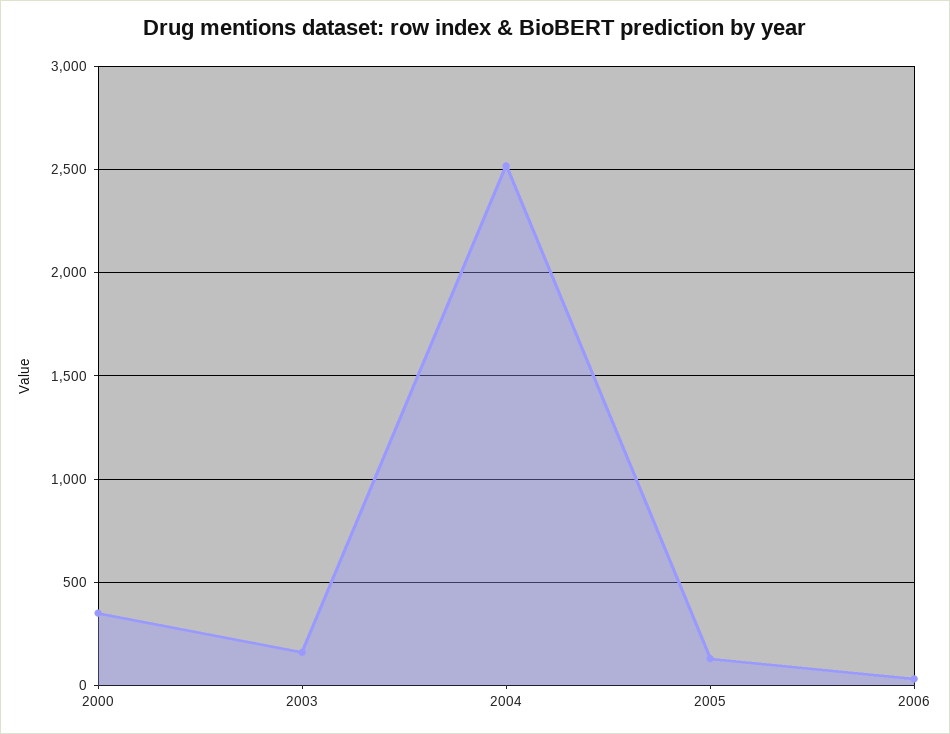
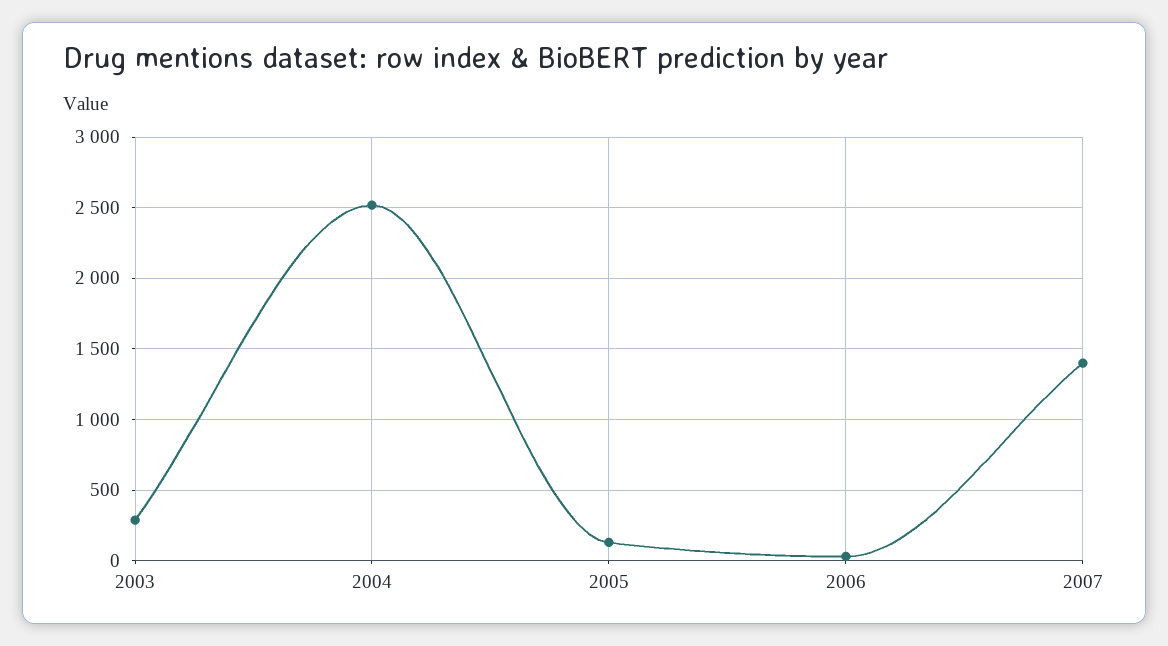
2000: 350 -> none
2003: 150 -> 300
2007: none -> 1400

